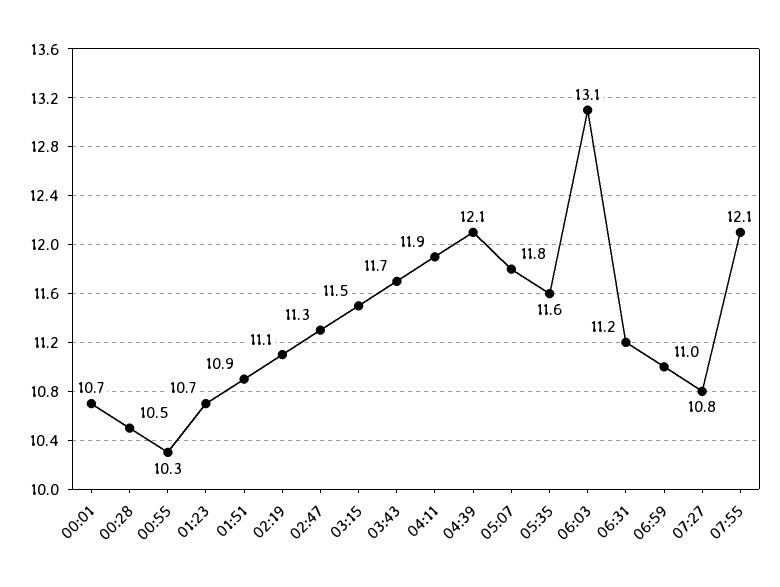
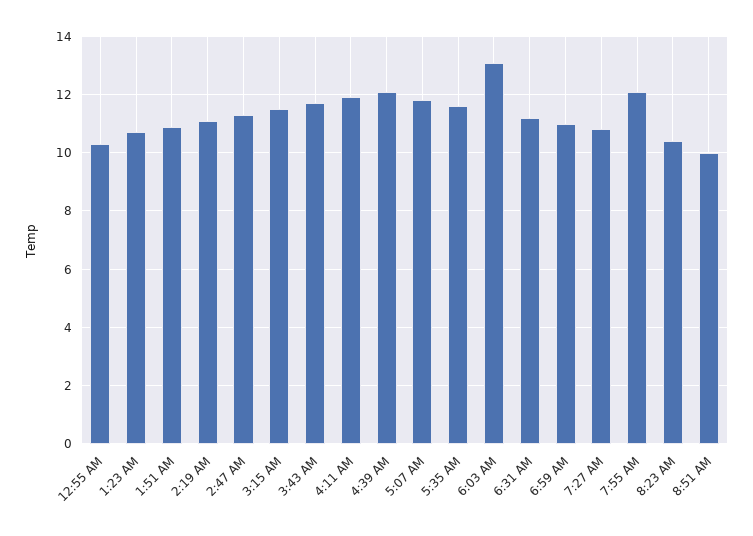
00:01: 10.7 -> none
00:28: 10.5 -> none
8:23 AM: none -> 10.5
8:51 AM: none -> 10

